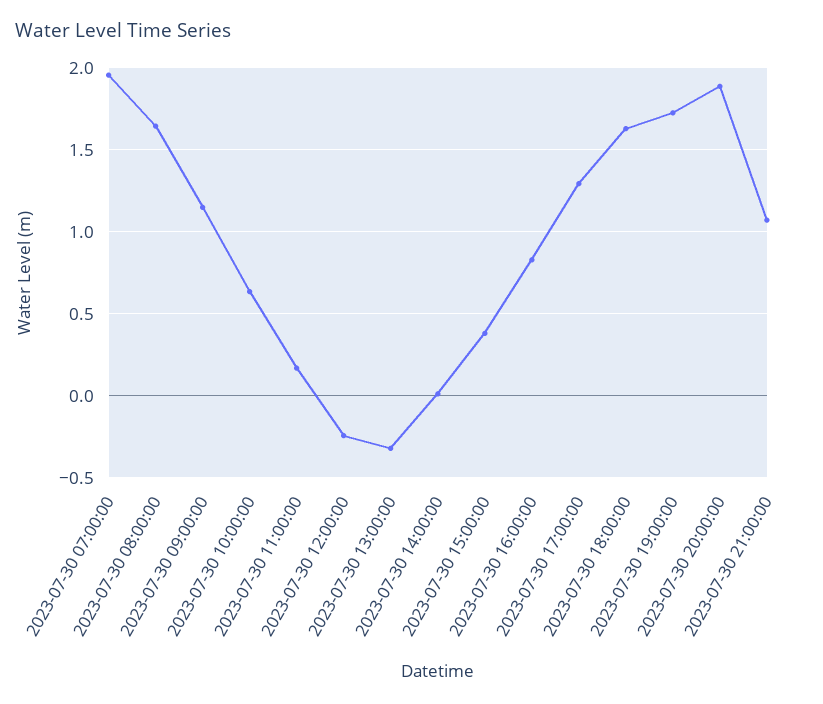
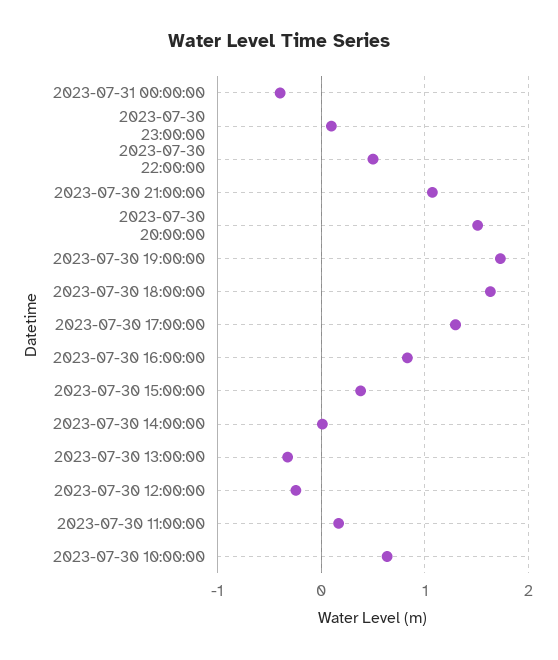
2023-07-30 07:00:00: 1.95 -> none
2023-07-30 08:00:00: 1.65 -> none
2023-07-30 09:00:00: 1.15 -> none
2023-07-30 20:00:00: 1.9 -> 1.5
2023-07-31 00:00:00: none -> -0.4
2023-07-30 23:00:00: none -> 0.1
2023-07-30 22:00:00: none -> 0.5

